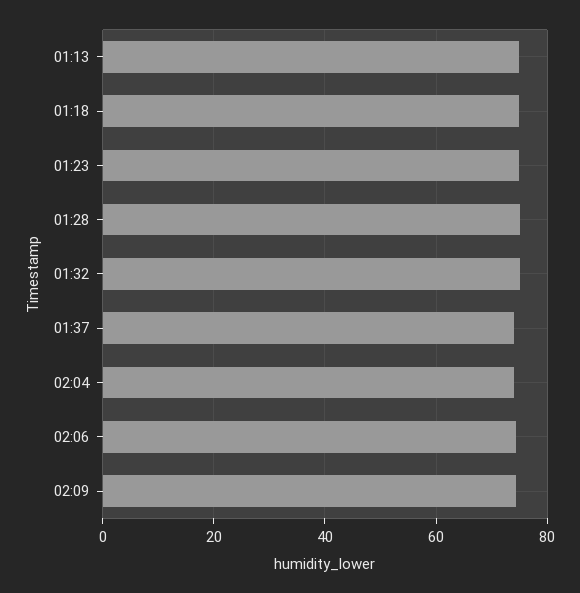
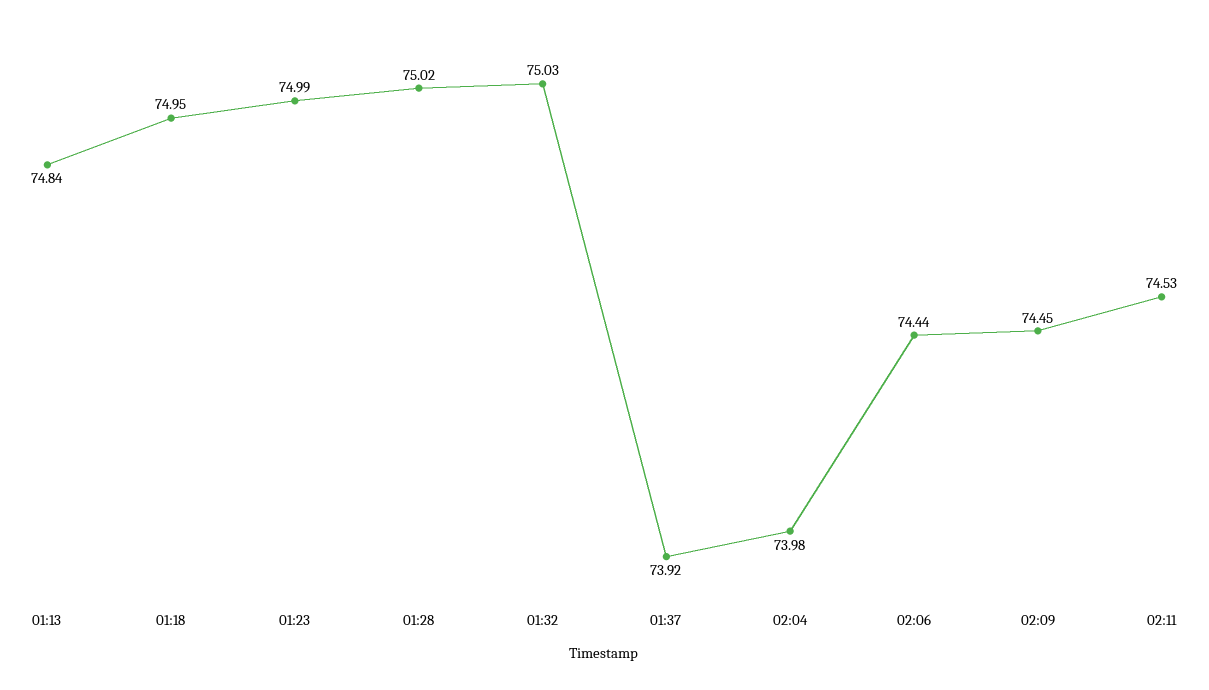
02:11: none -> 74.53

